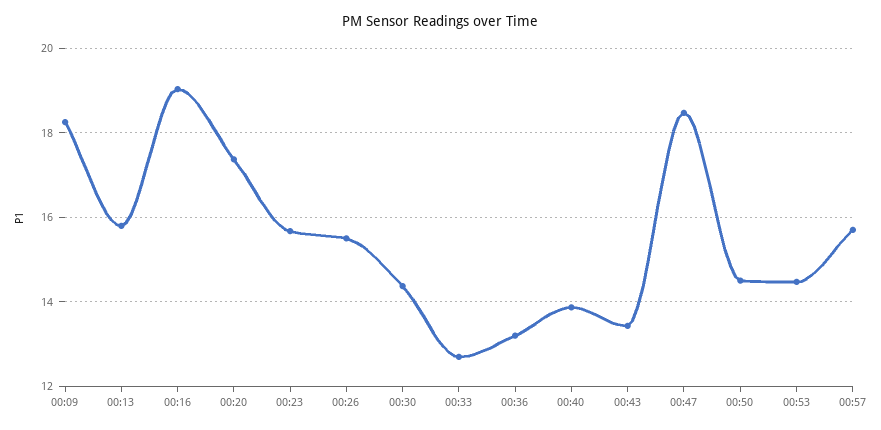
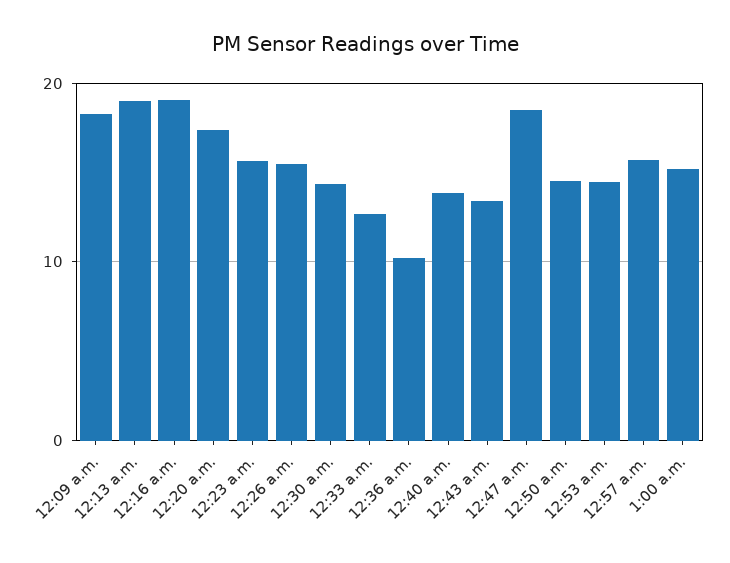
00:13: 15.8 -> 19
00:36: 13.2 -> 10
1:00 a.m.: none -> 15

